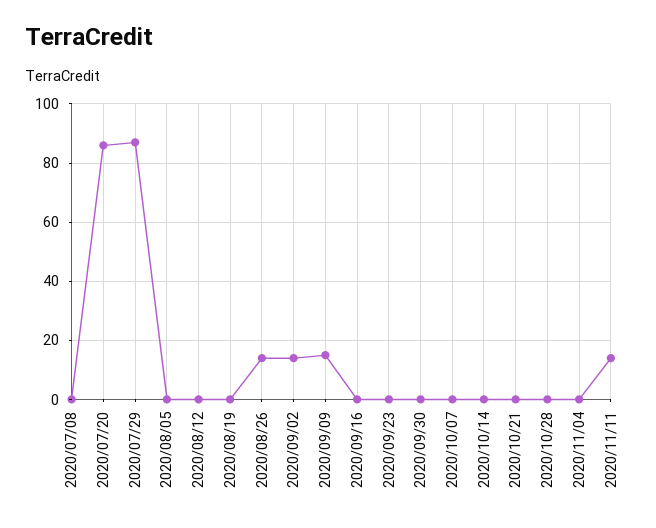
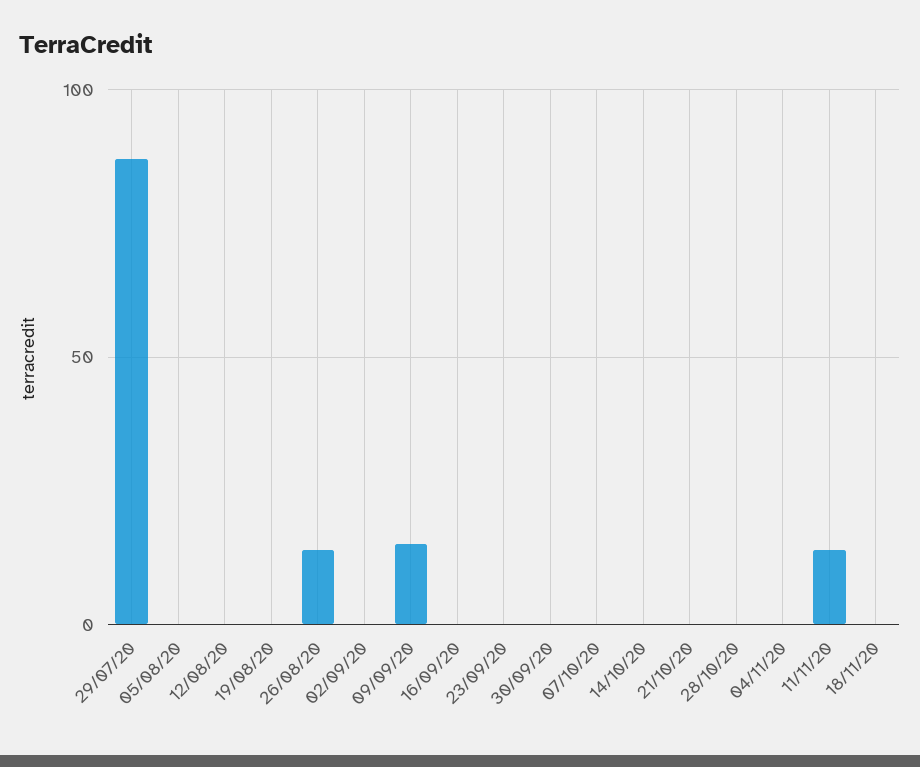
2020/07/08: 0 -> none
2020/07/20: 85 -> none
2020/09/02: 15 -> 0
18/11/20: none -> 0

